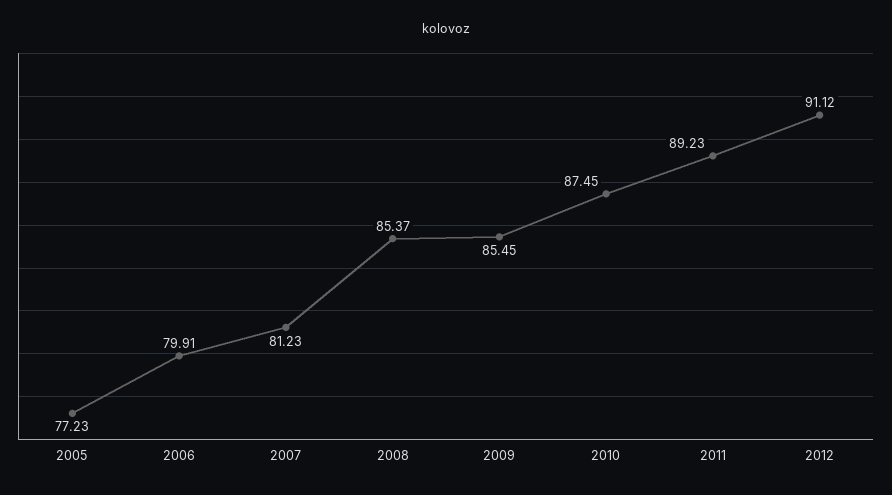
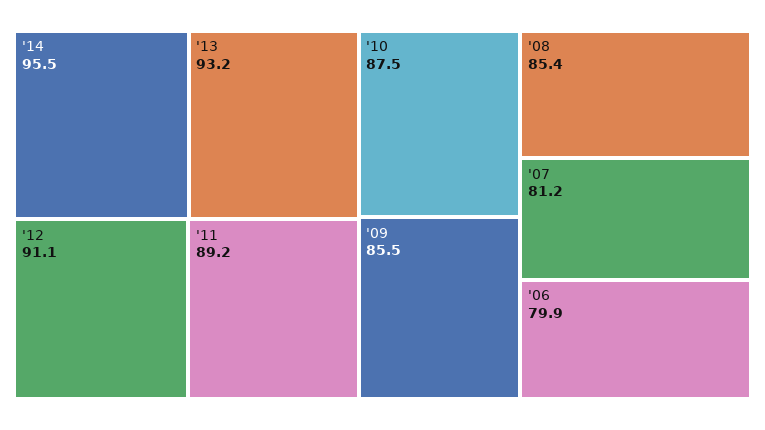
2005: 77.23 -> none
'14: none -> 95.5
'13: none -> 93.2

